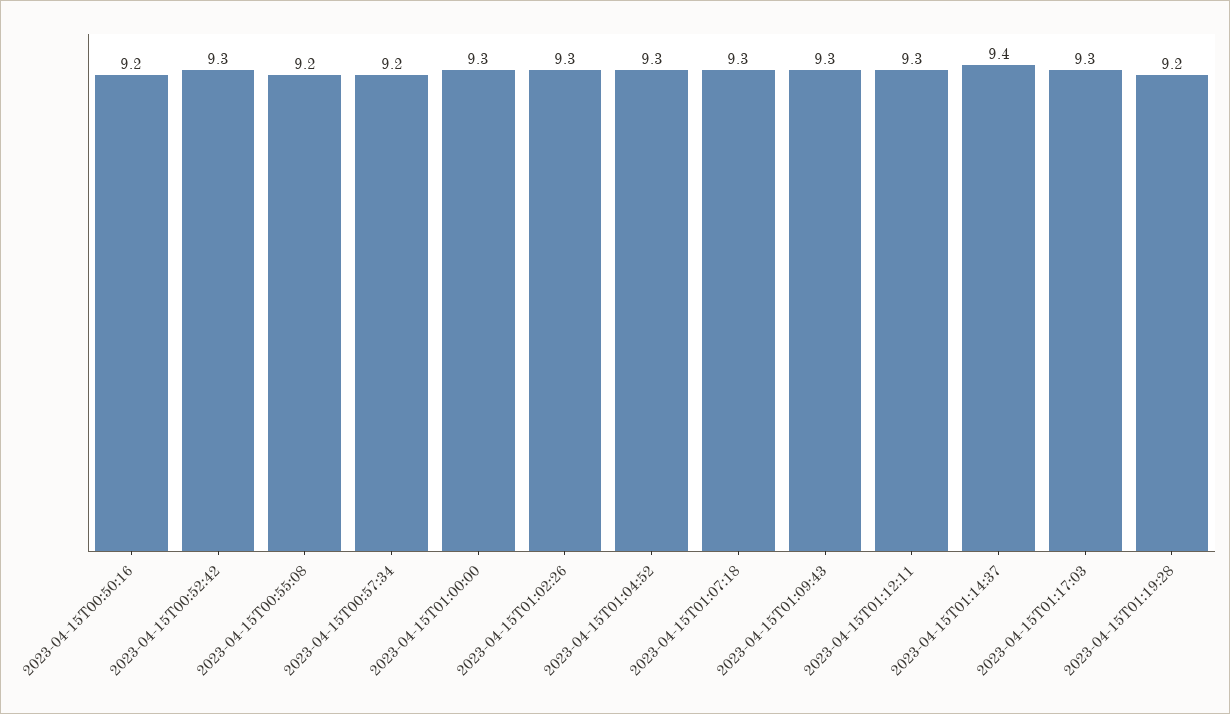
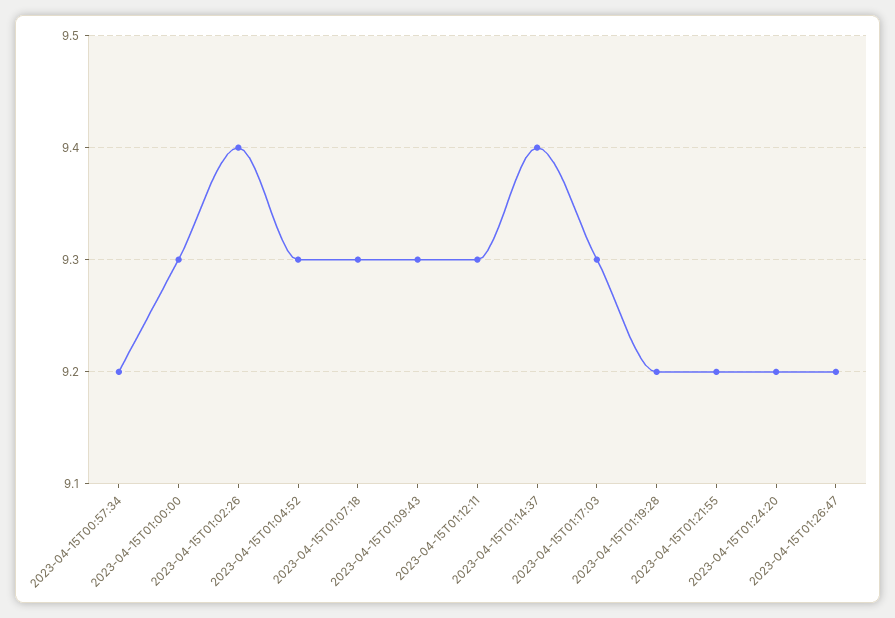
2023-04-15T00:50:16: 9.2 -> none
2023-04-15T00:52:42: 9.3 -> none
2023-04-15T00:55:08: 9.2 -> none
2023-04-15T01:02:26: 9.3 -> 9.4
2023-04-15T01:21:55: none -> 9.2
2023-04-15T01:24:20: none -> 9.2
2023-04-15T01:26:47: none -> 9.2

